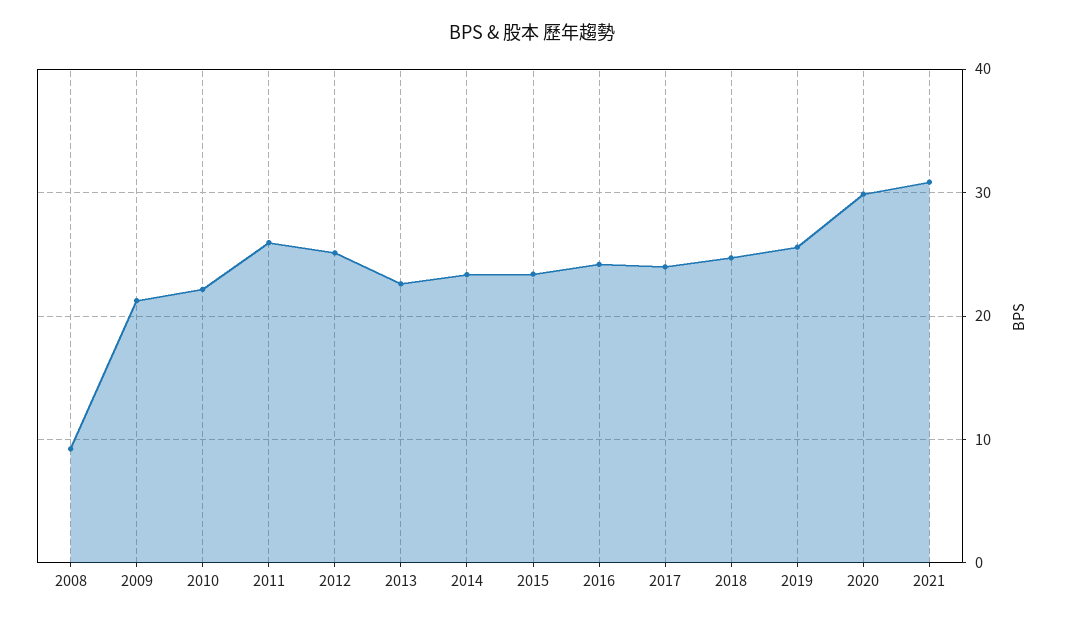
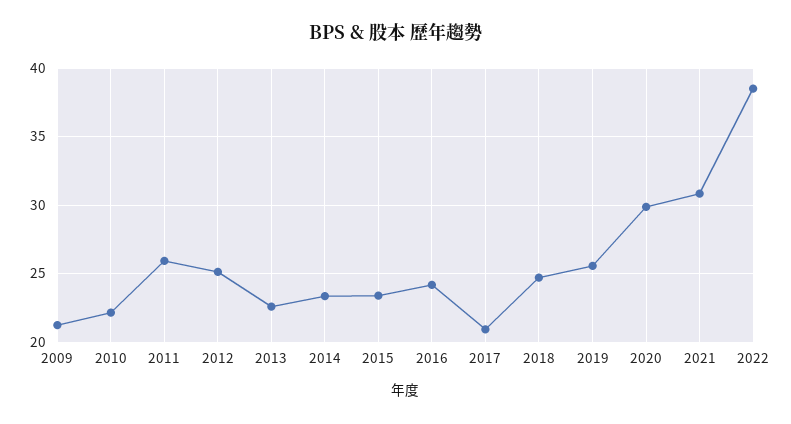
2008: 9 -> none
2017: 24 -> 21
2022: none -> 38.5

